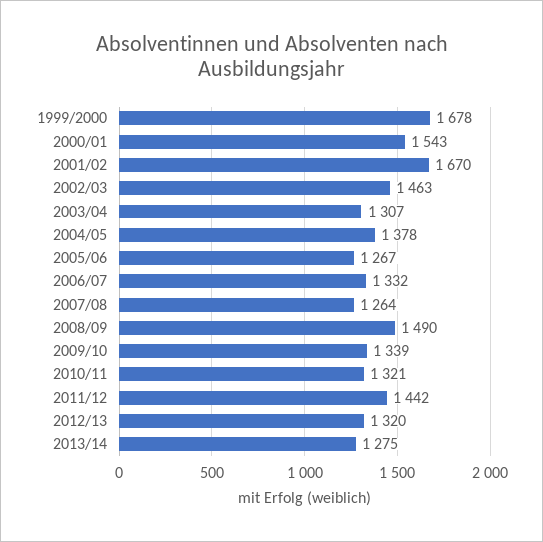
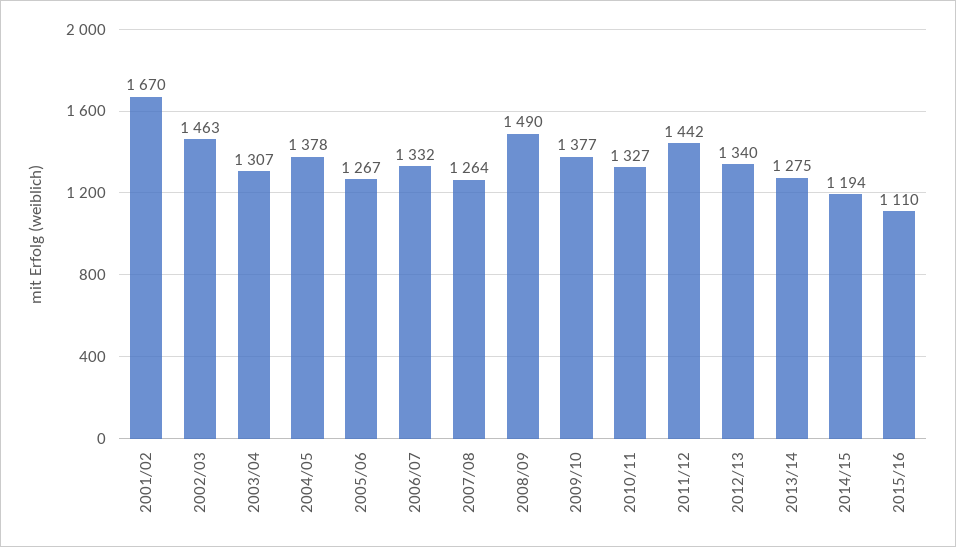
1999/2000: 1678 -> none
2000/01: 1543 -> none
2009/10: 1339 -> 1377
2010/11: 1321 -> 1327
2012/13: 1320 -> 1340
2014/15: none -> 1194
2015/16: none -> 1110

